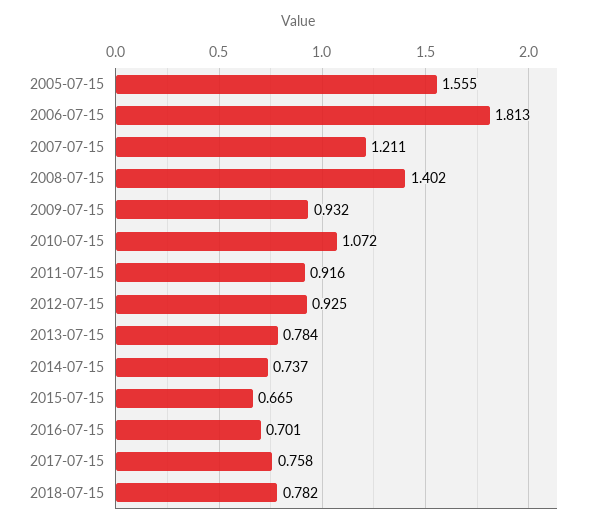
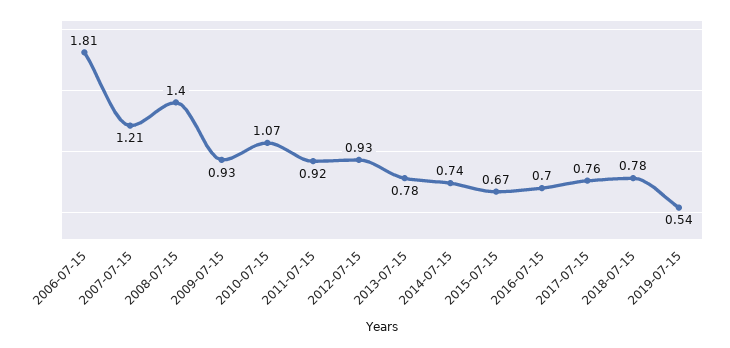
2005-07-15: 1.555 -> none
2019-07-15: none -> 0.54

